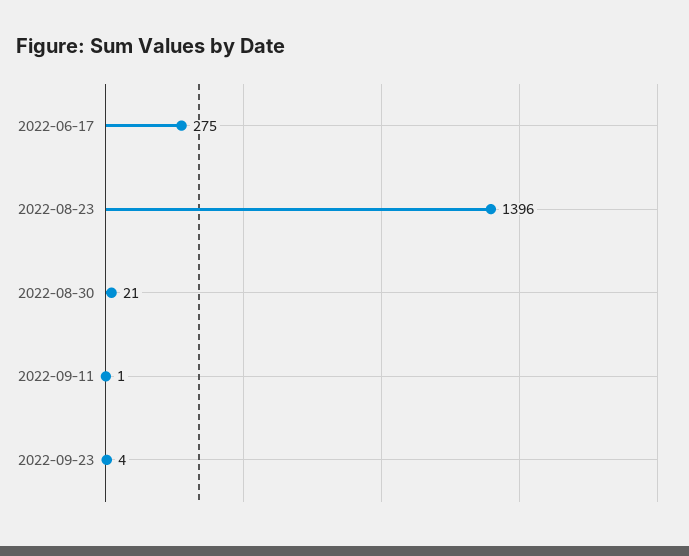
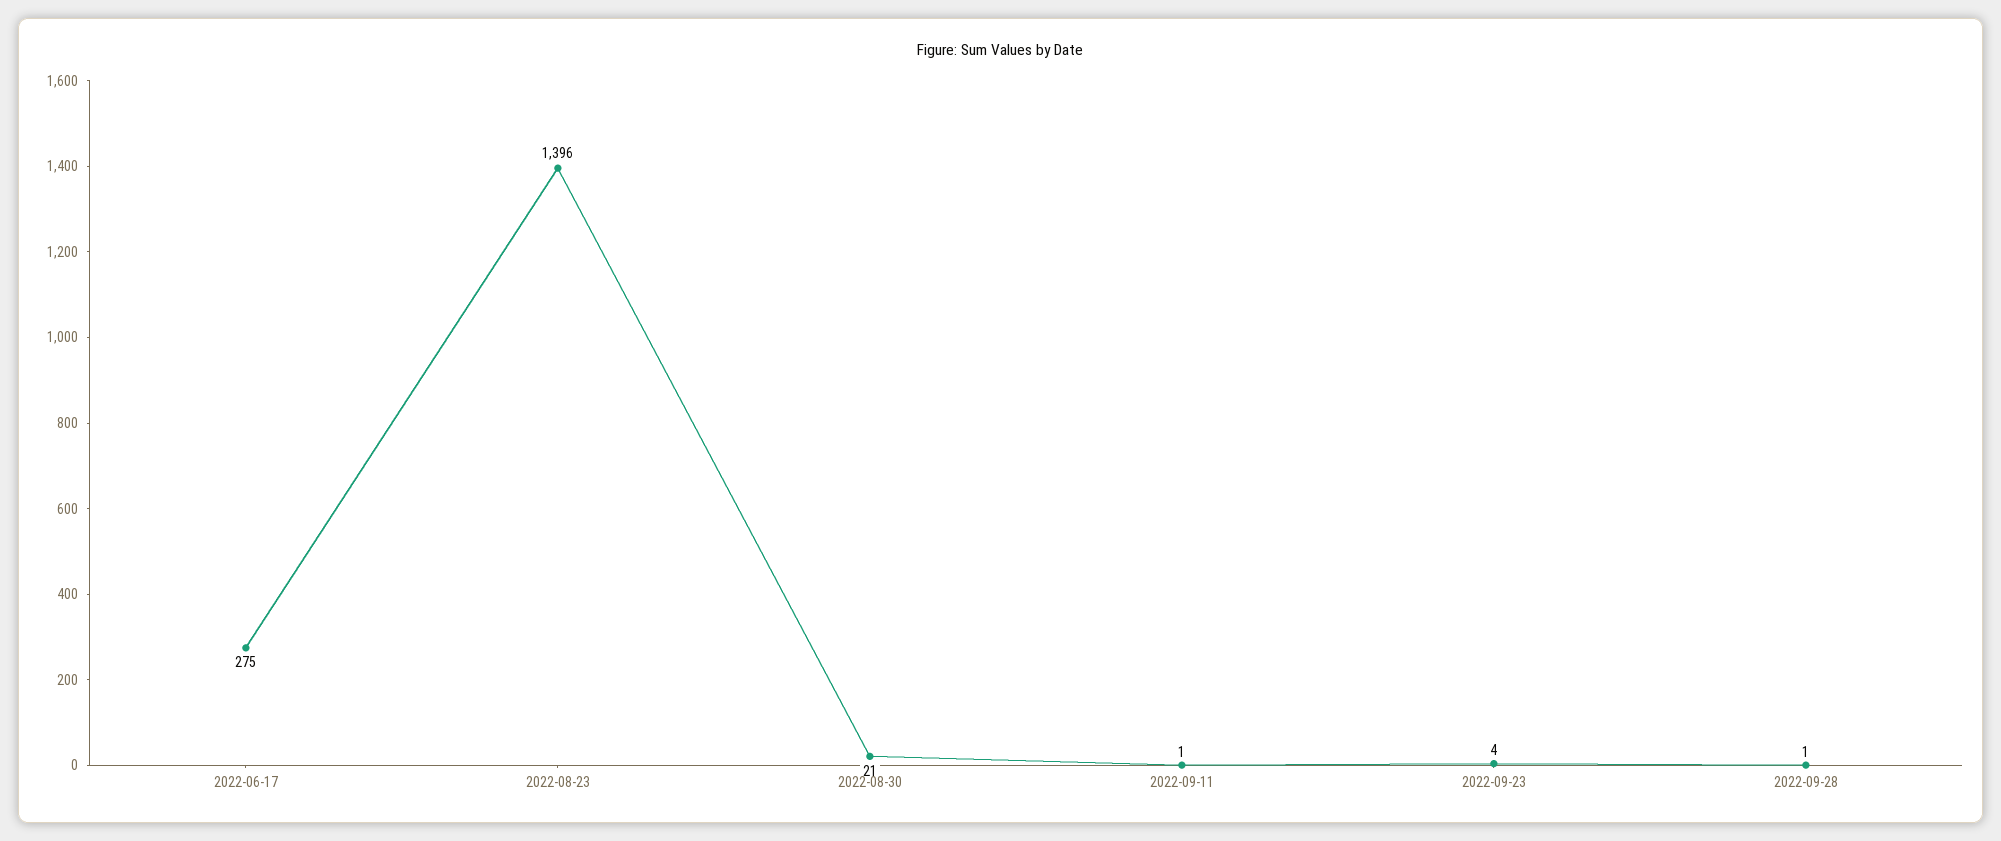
2022-09-28: none -> 1

